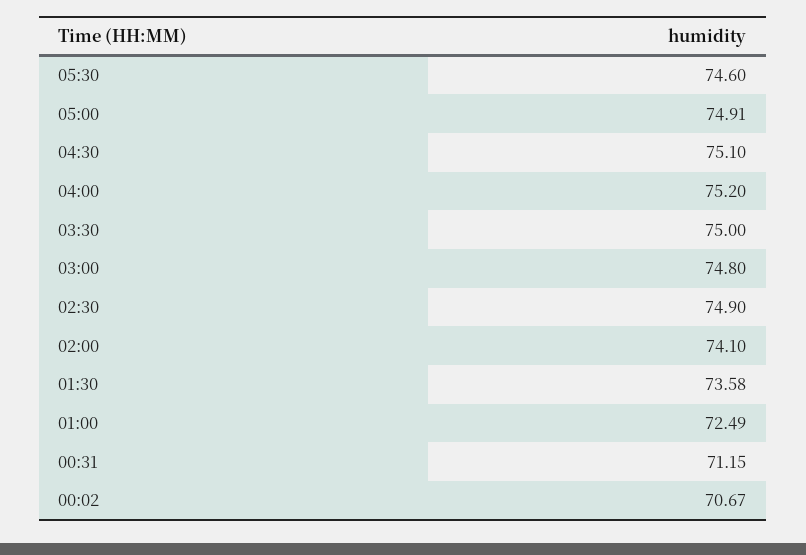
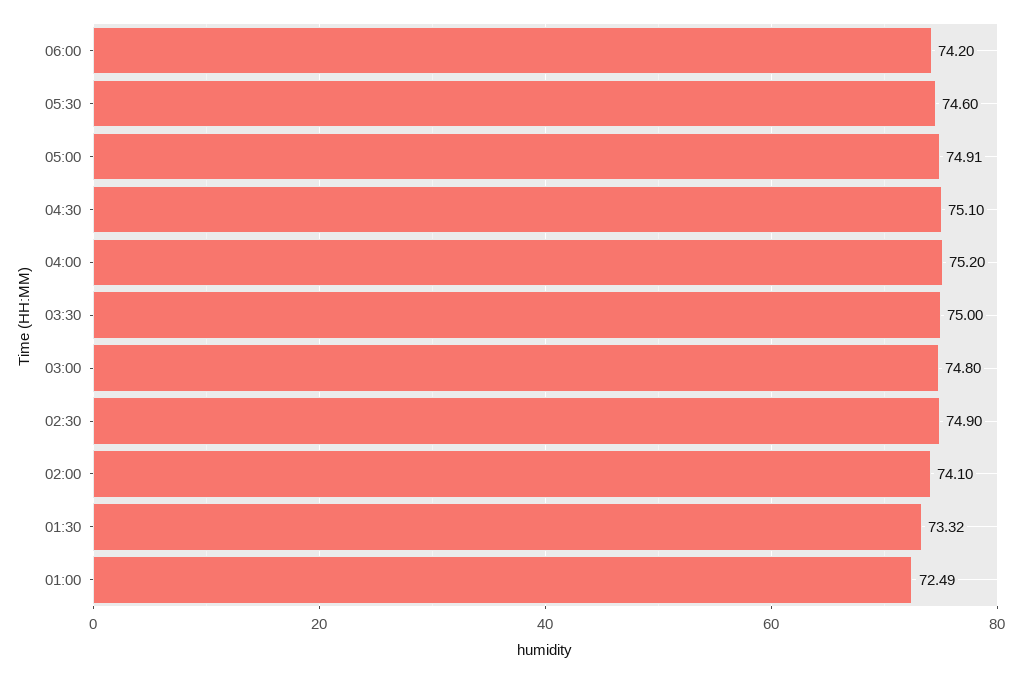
01:30: 73.58 -> 73.32
00:31: 71.15 -> none
00:02: 70.67 -> none
06:00: none -> 74.2

